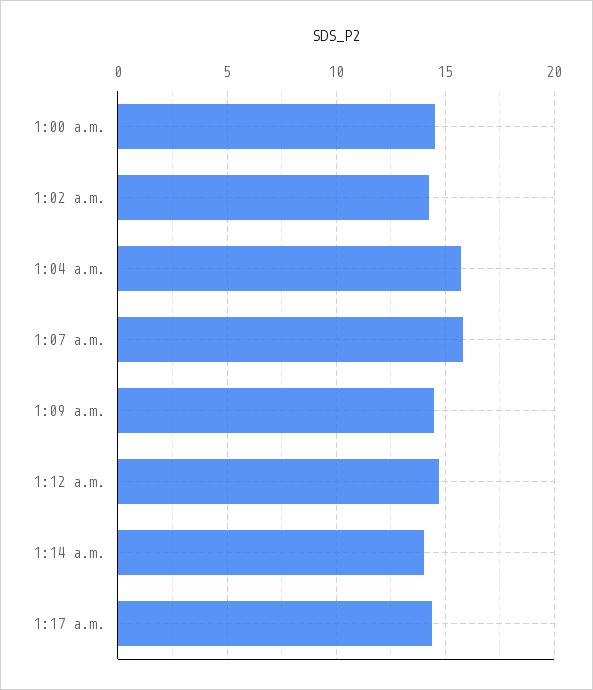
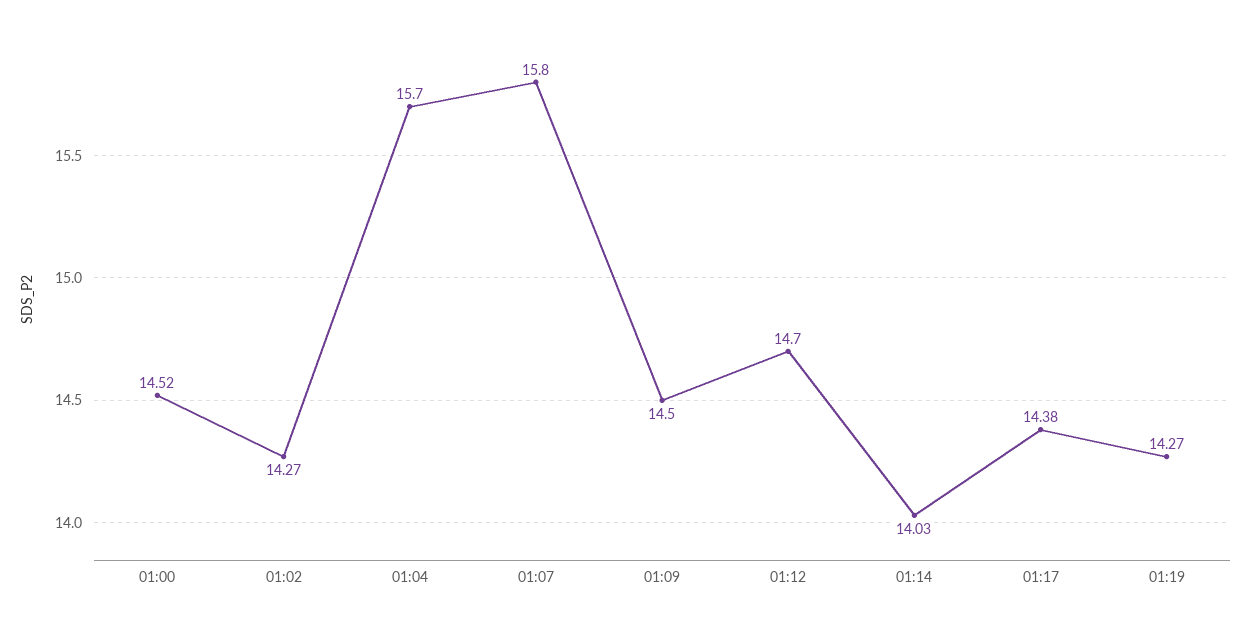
01:19: none -> 14.27

